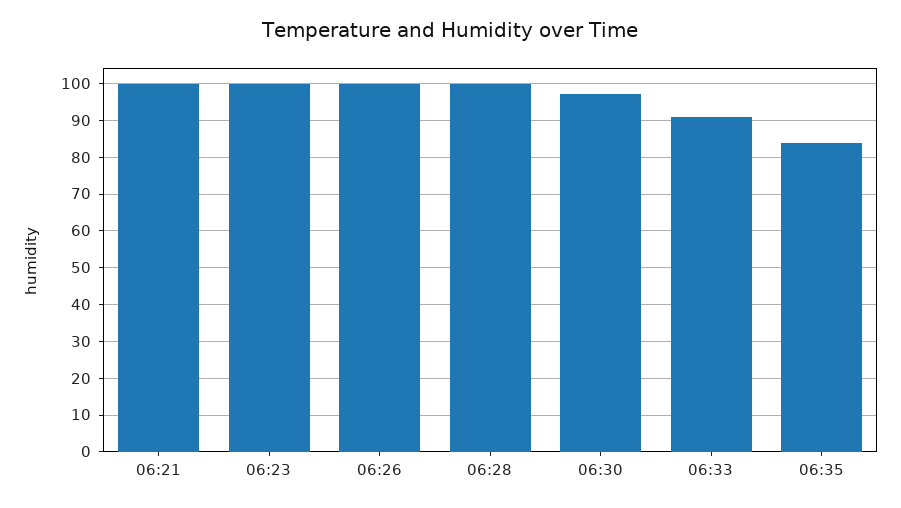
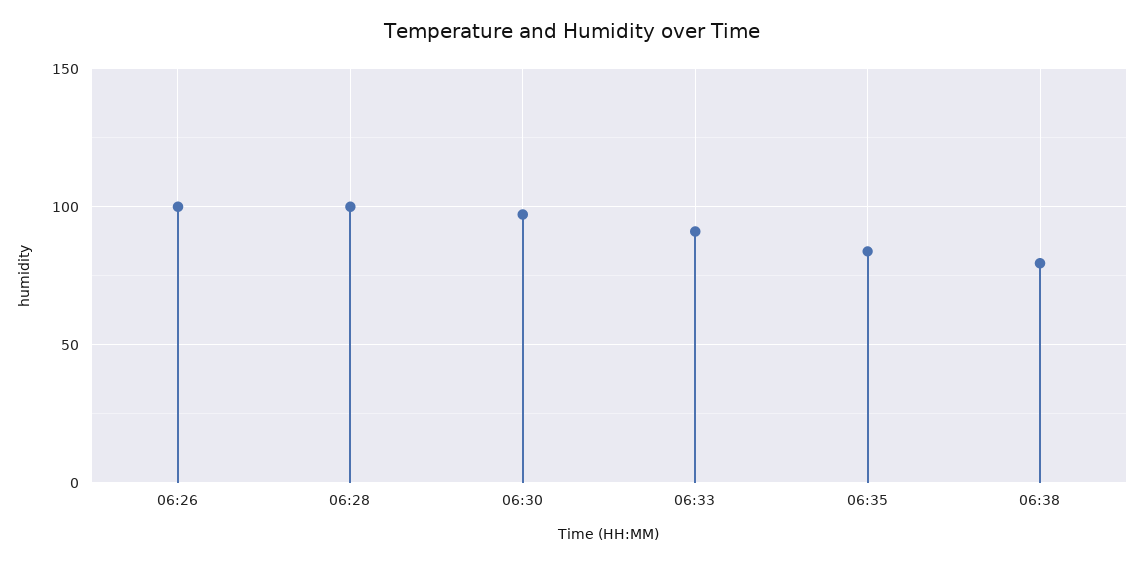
06:21: 100 -> none
06:23: 100 -> none
06:38: none -> 80

